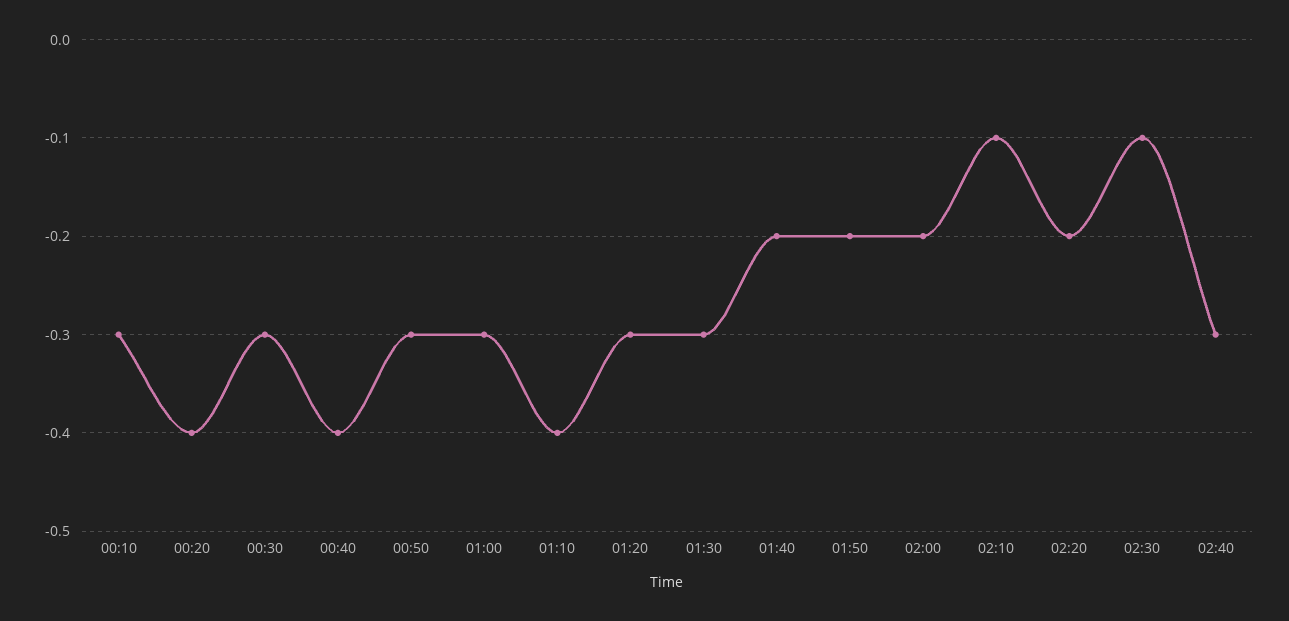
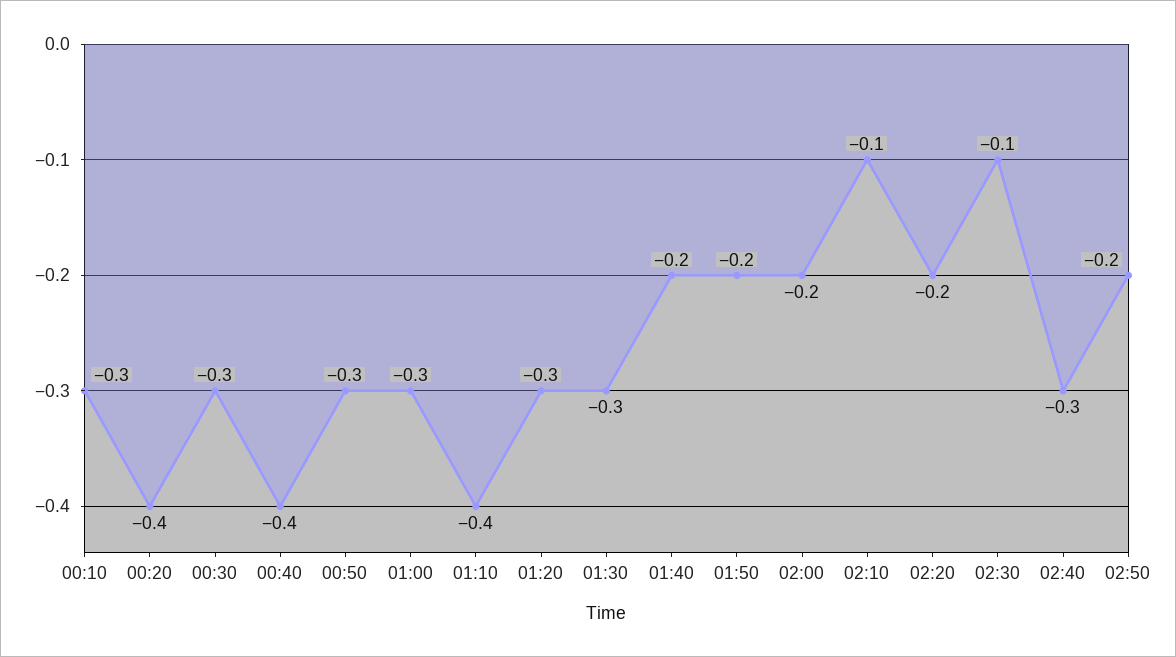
02:50: none -> -0.2

